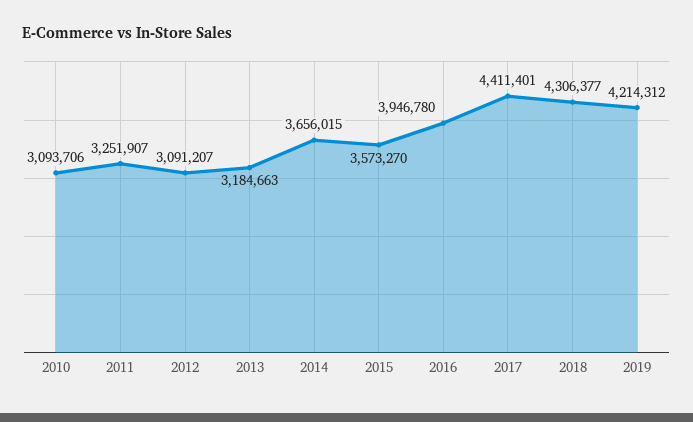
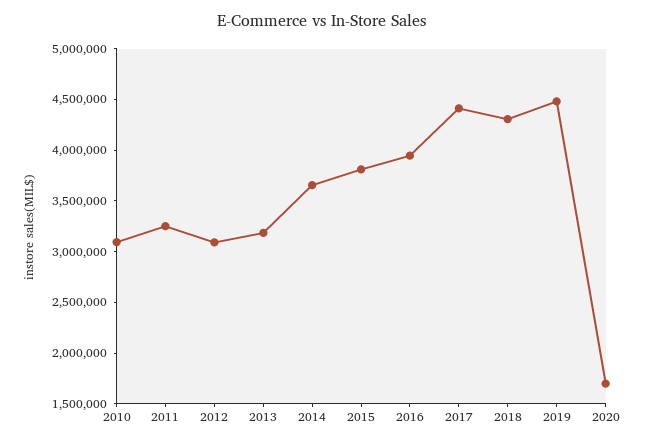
2015: 3573270 -> 3800000
2019: 4214312 -> 4500000
2020: none -> 1700000

